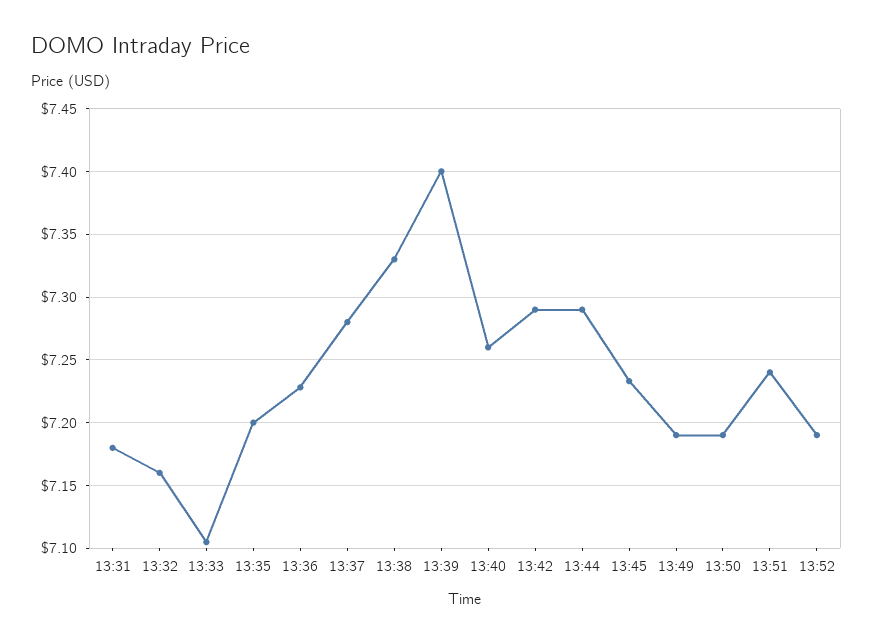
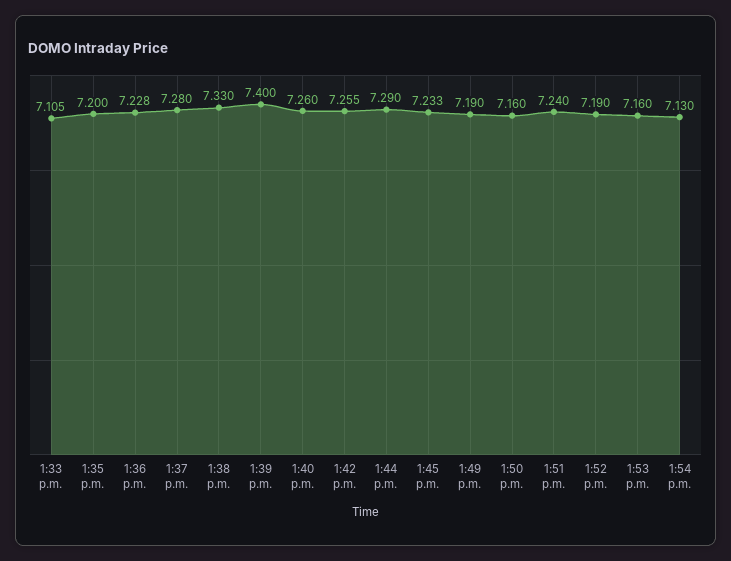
13:31: 7.18 -> none
13:32: 7.16 -> none
13:42: 7.29 -> 7.255
13:50: 7.19 -> 7.16
1:53 p.m.: none -> 7.16
1:54 p.m.: none -> 7.13

